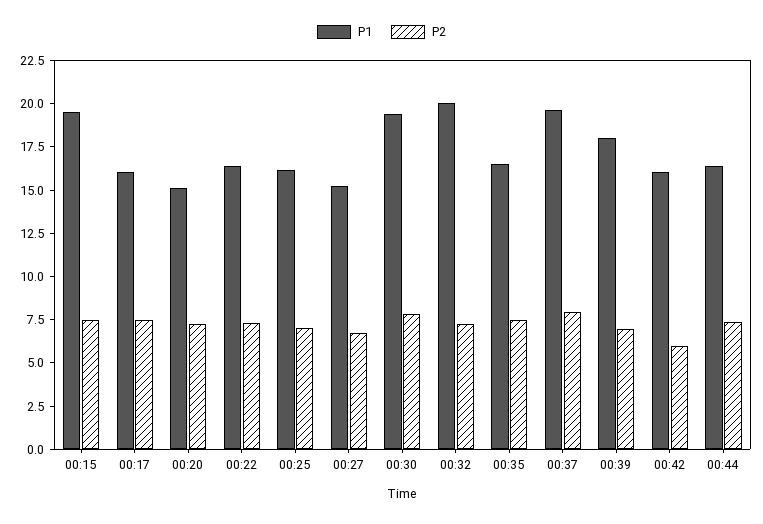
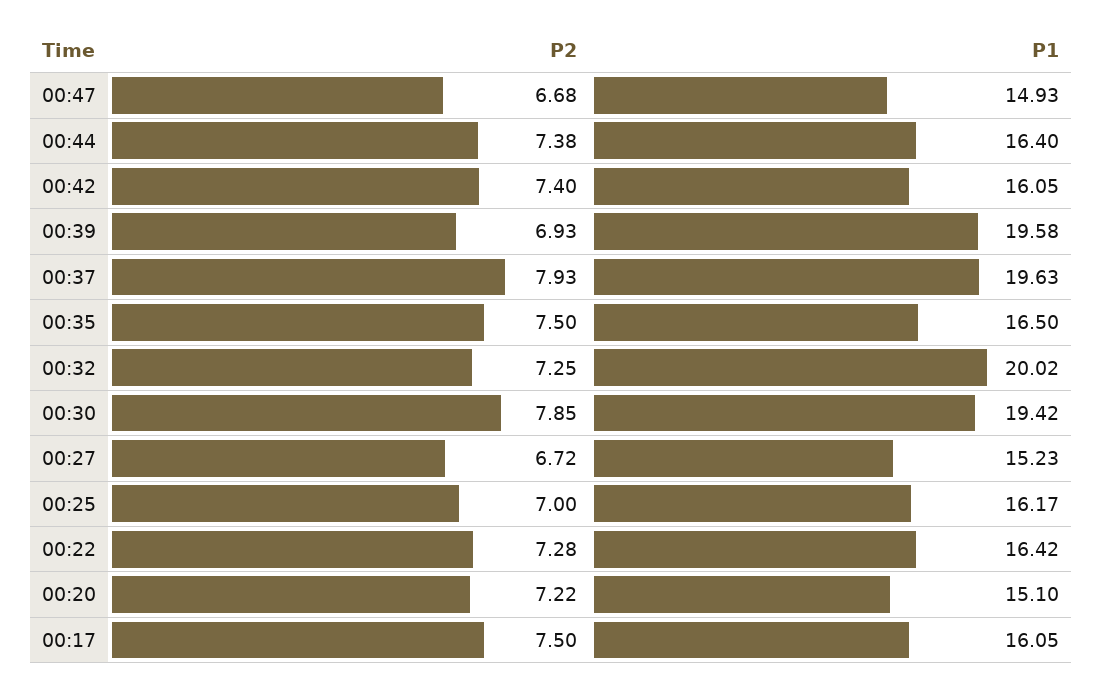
P1, 00:15: 19.5 -> none
P2, 00:15: 7.5 -> none
P1, 00:39: 18 -> 19.58
P2, 00:42: 6 -> 7.4
P2, 00:47: none -> 6.68
P1, 00:47: none -> 14.93

